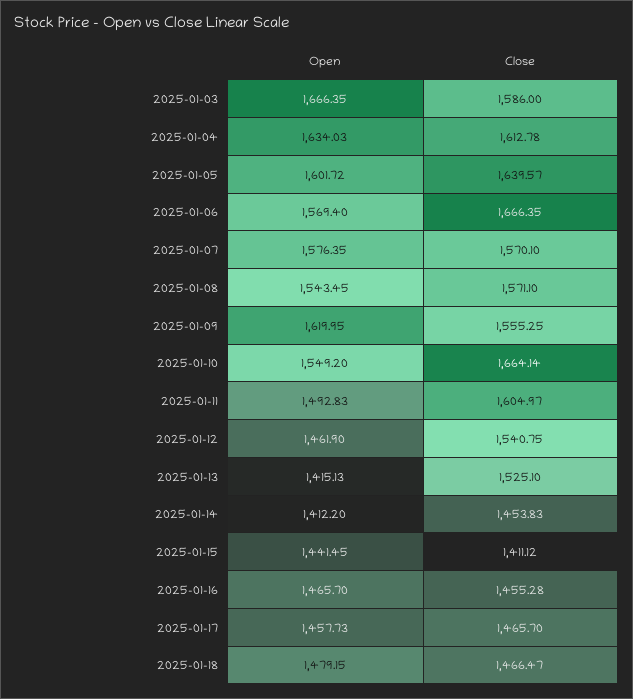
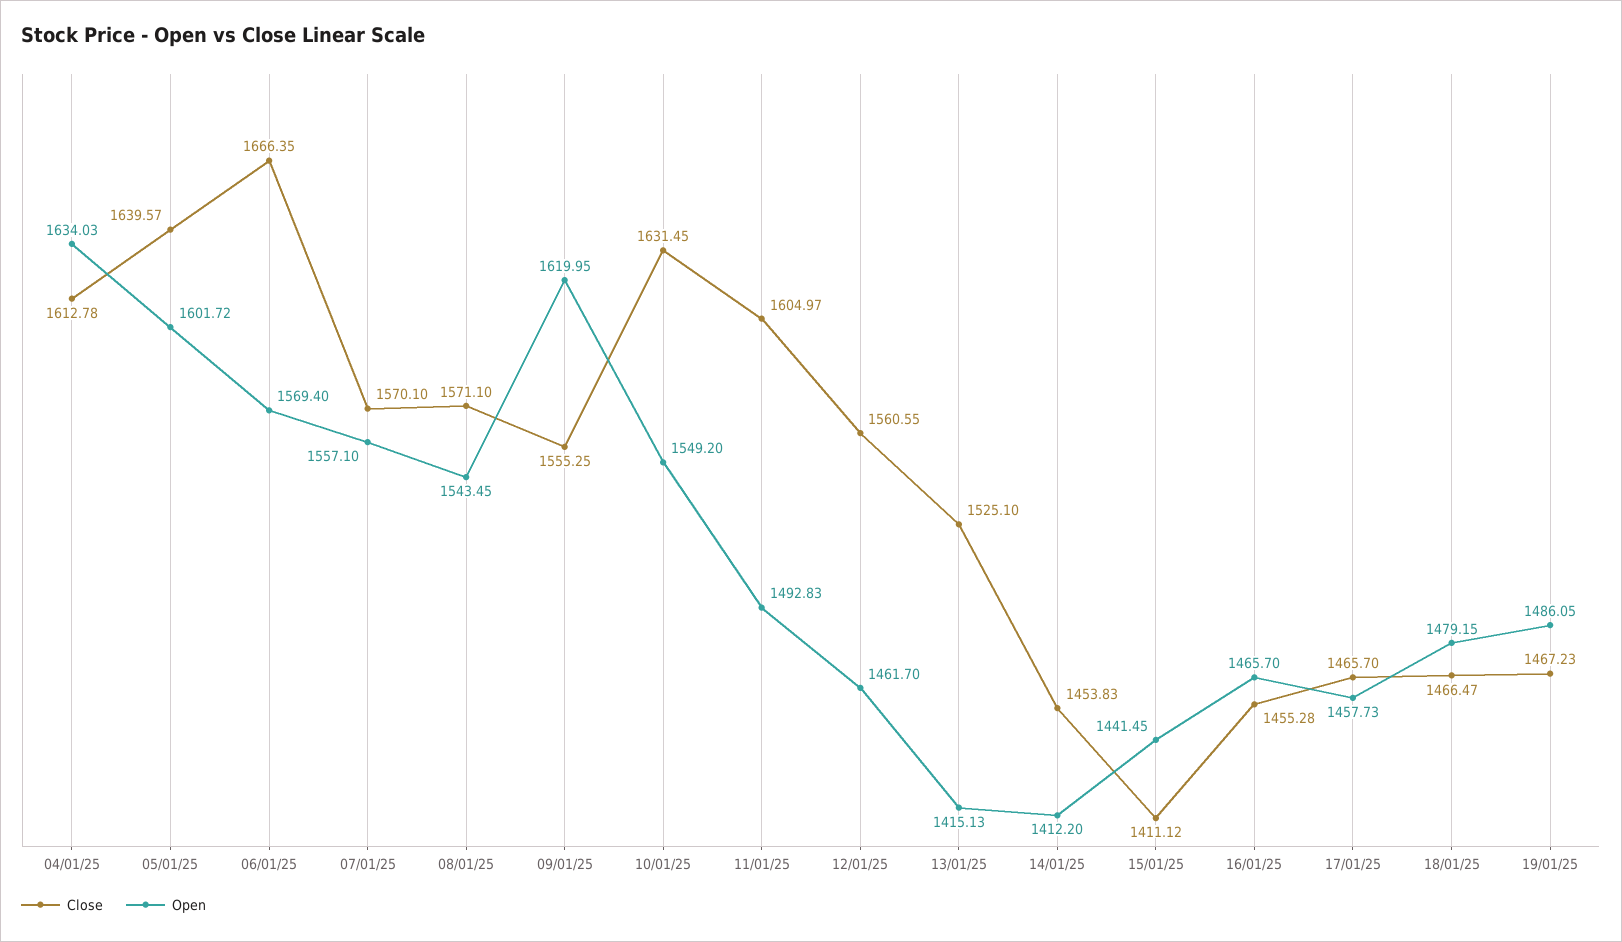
Open, 2025-01-03: 1666.35 -> none
Close, 2025-01-03: 1586 -> none
Open, 2025-01-07: 1576.35 -> 1557.1
Close, 2025-01-10: 1664.14 -> 1631.45
Open, 2025-01-12: 1461.9 -> 1461.7
Close, 2025-01-12: 1540.75 -> 1560.55
Close, 19/01/25: none -> 1467.23
Open, 19/01/25: none -> 1486.05

